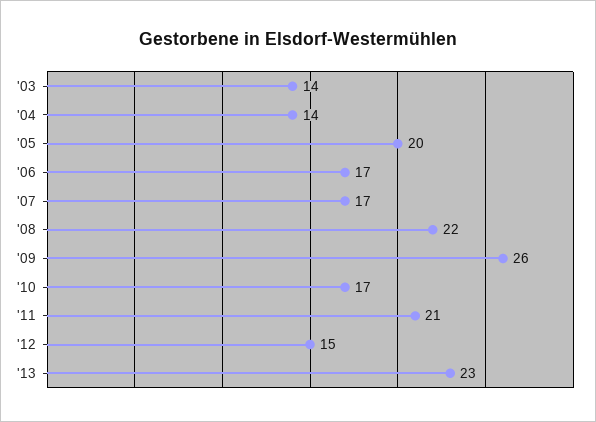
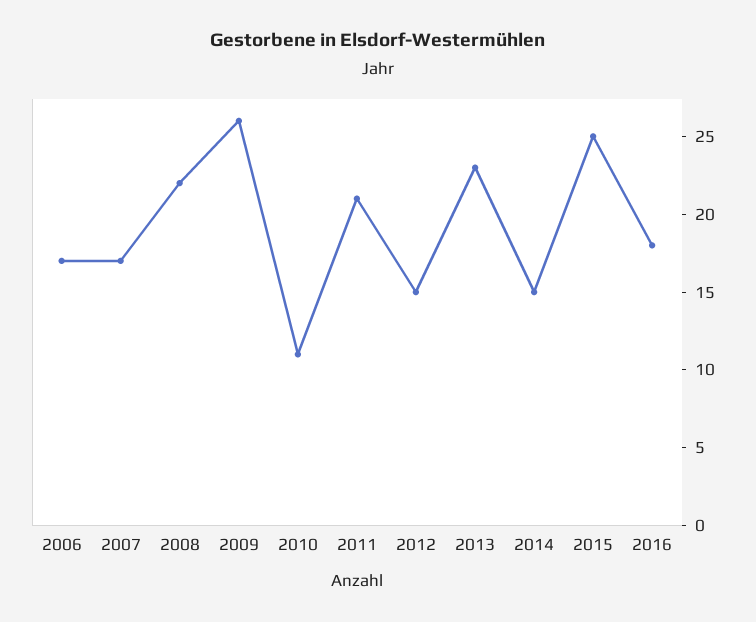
'03: 14 -> none
'04: 14 -> none
'05: 20 -> none
'10: 17 -> 11
2014: none -> 15
2015: none -> 25
2016: none -> 18

